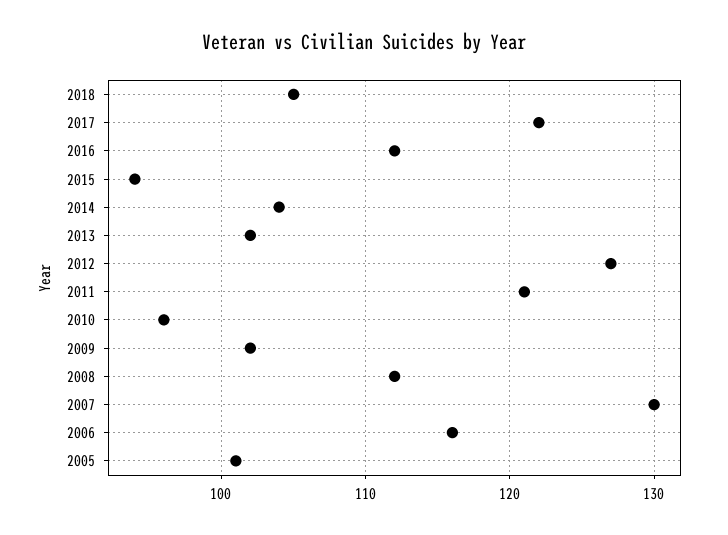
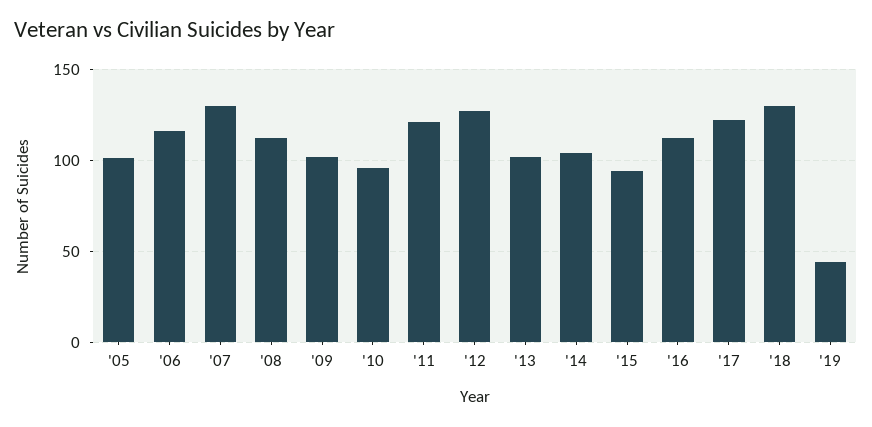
2018: 105 -> 130
'19: none -> 45

